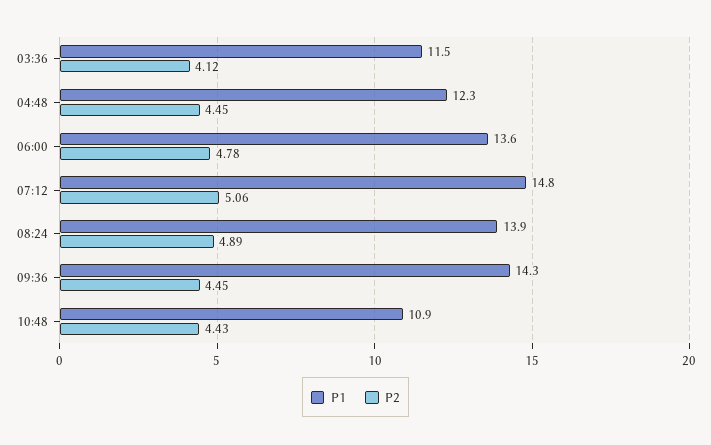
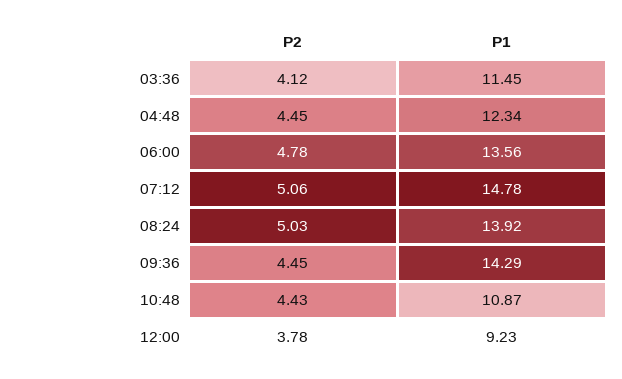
P2, 08:24: 4.89 -> 5.03
P2, 12:00: none -> 3.78
P1, 12:00: none -> 9.23

